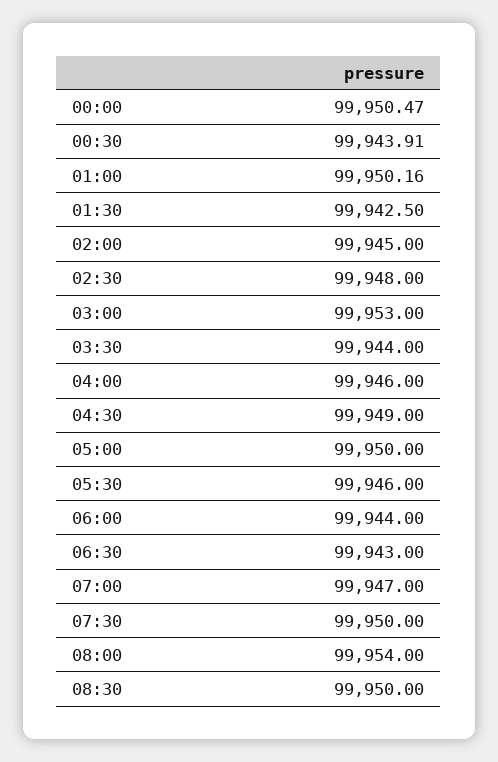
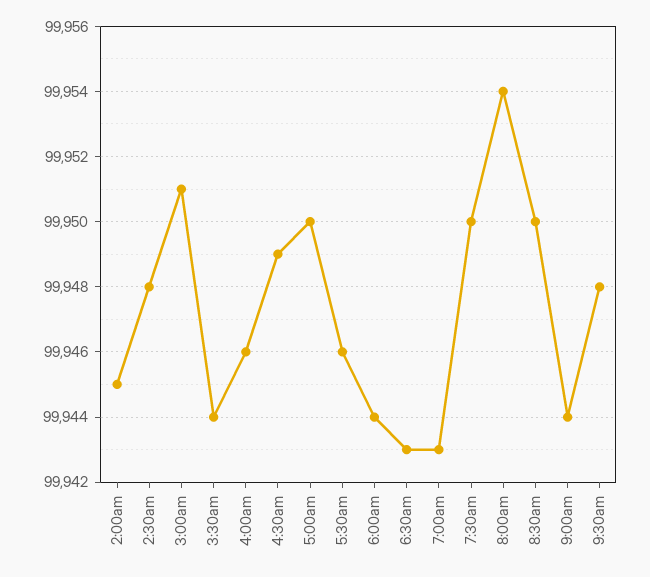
00:00: 99950.47 -> none
00:30: 99943.91 -> none
01:00: 99950.16 -> none
01:30: 99942.5 -> none
03:00: 99953 -> 99951
07:00: 99947 -> 99943
9:00am: none -> 99944
9:30am: none -> 99948

